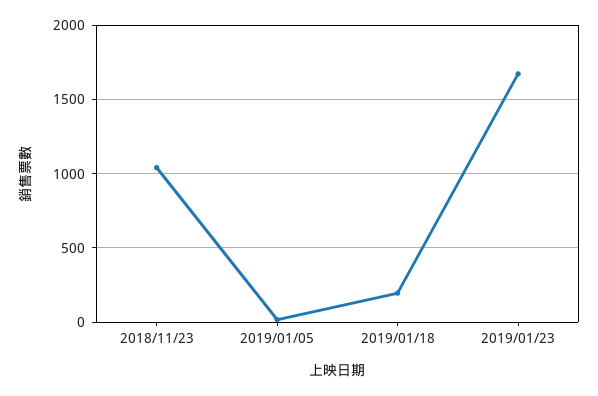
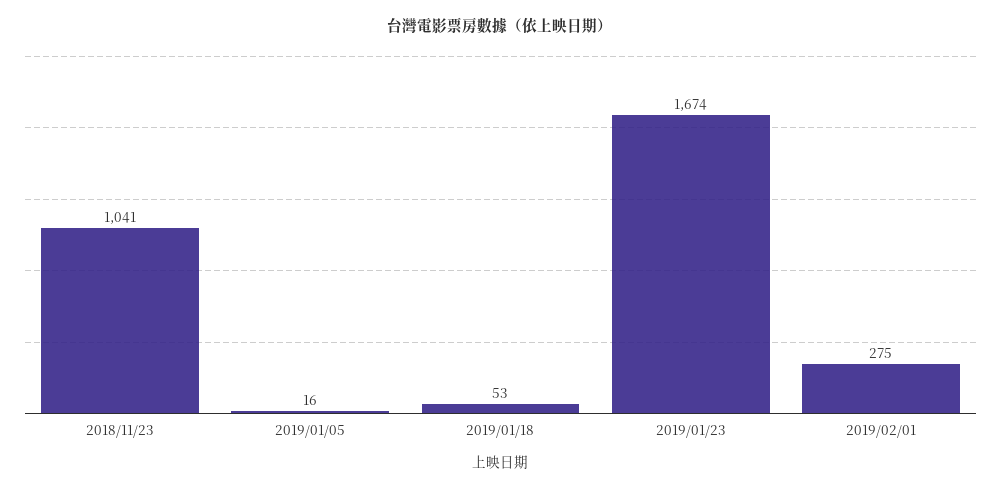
2019/01/18: 200 -> 53
2019/02/01: none -> 275

